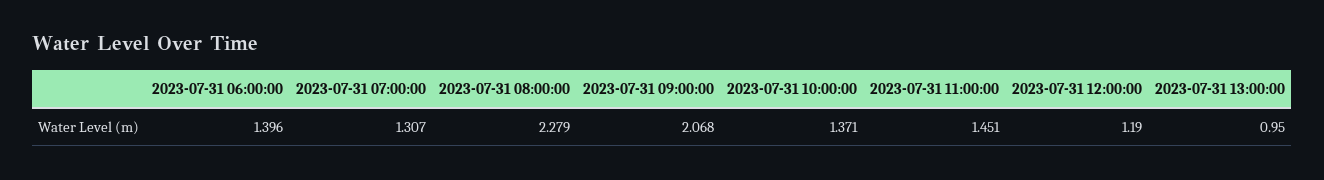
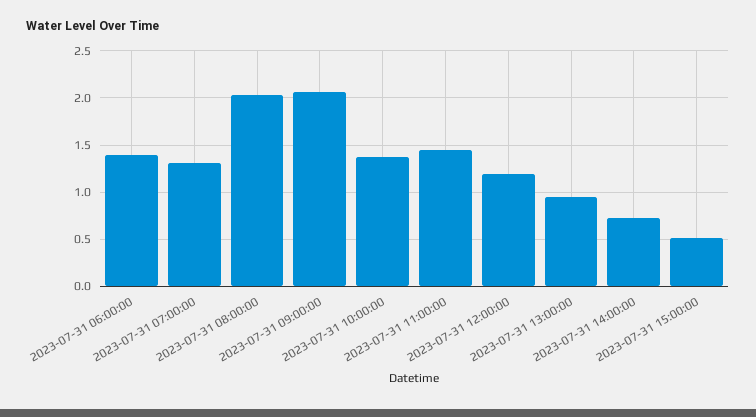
2023-07-31 08:00:00: 2.279 -> 2
2023-07-31 14:00:00: none -> 0.7
2023-07-31 15:00:00: none -> 0.5

